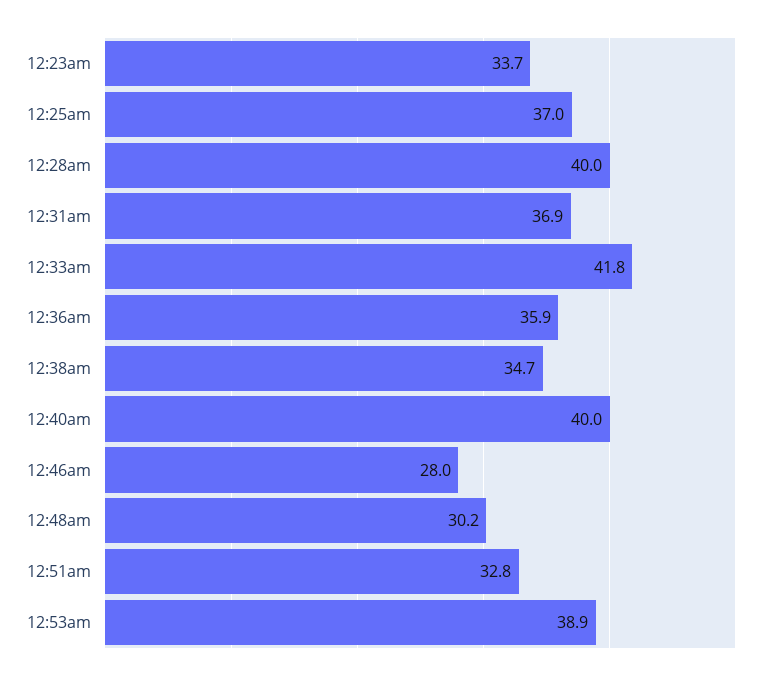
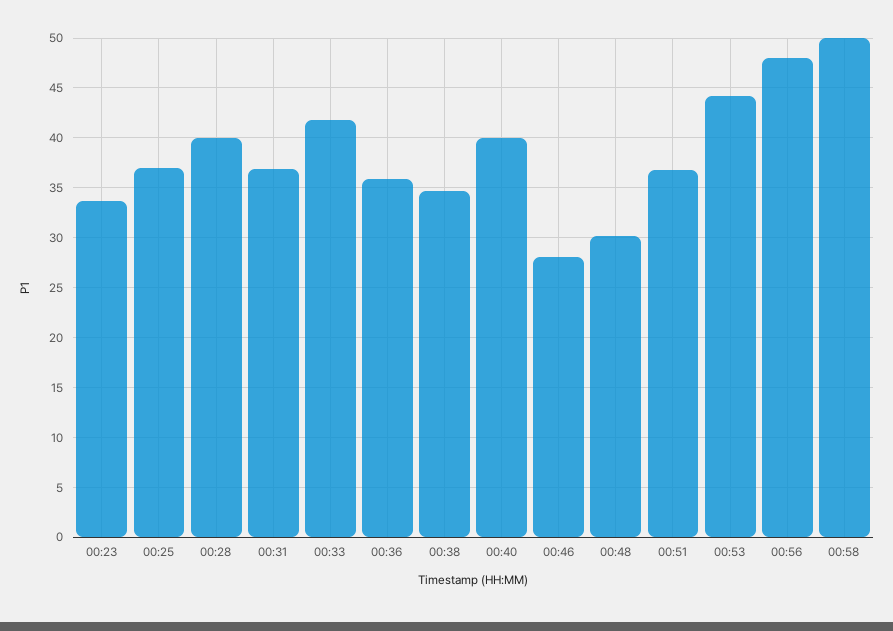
12:51am: 32.8 -> 37
12:53am: 38.9 -> 44
00:56: none -> 48
00:58: none -> 50

